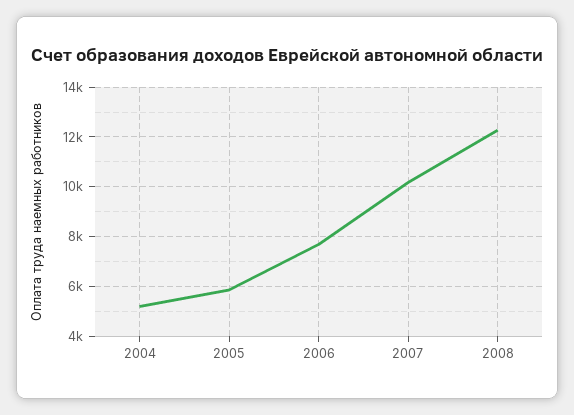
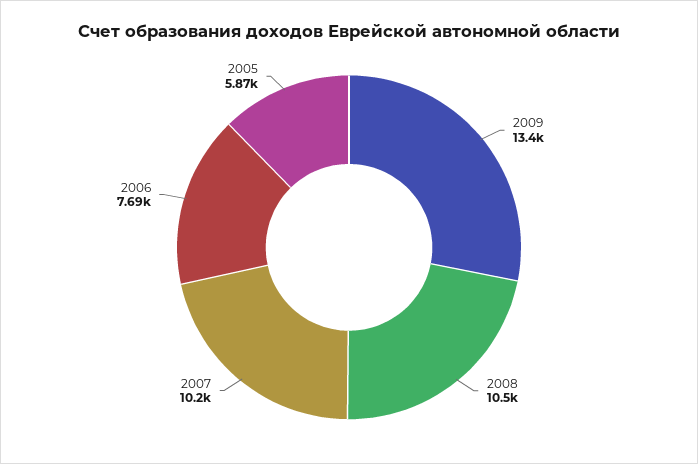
2004: 5250 -> none
2008: 12250 -> 10500
2009: none -> 13400

